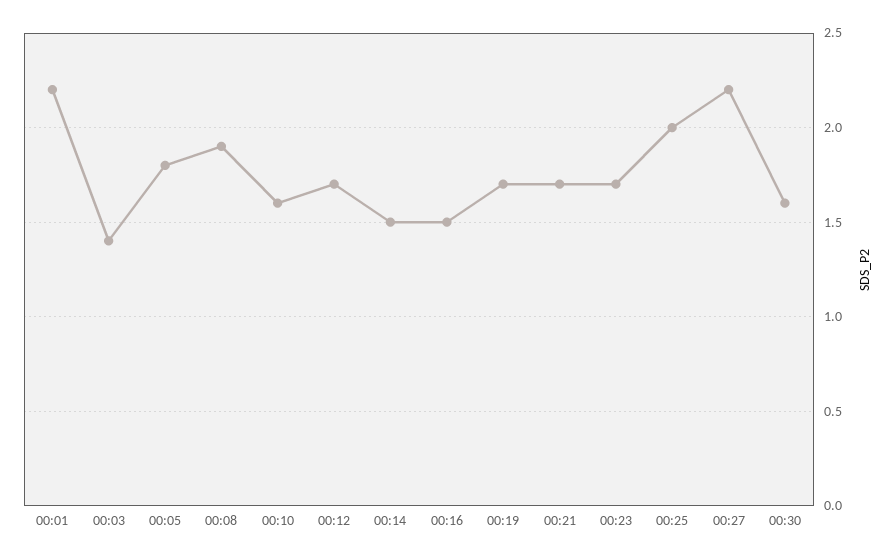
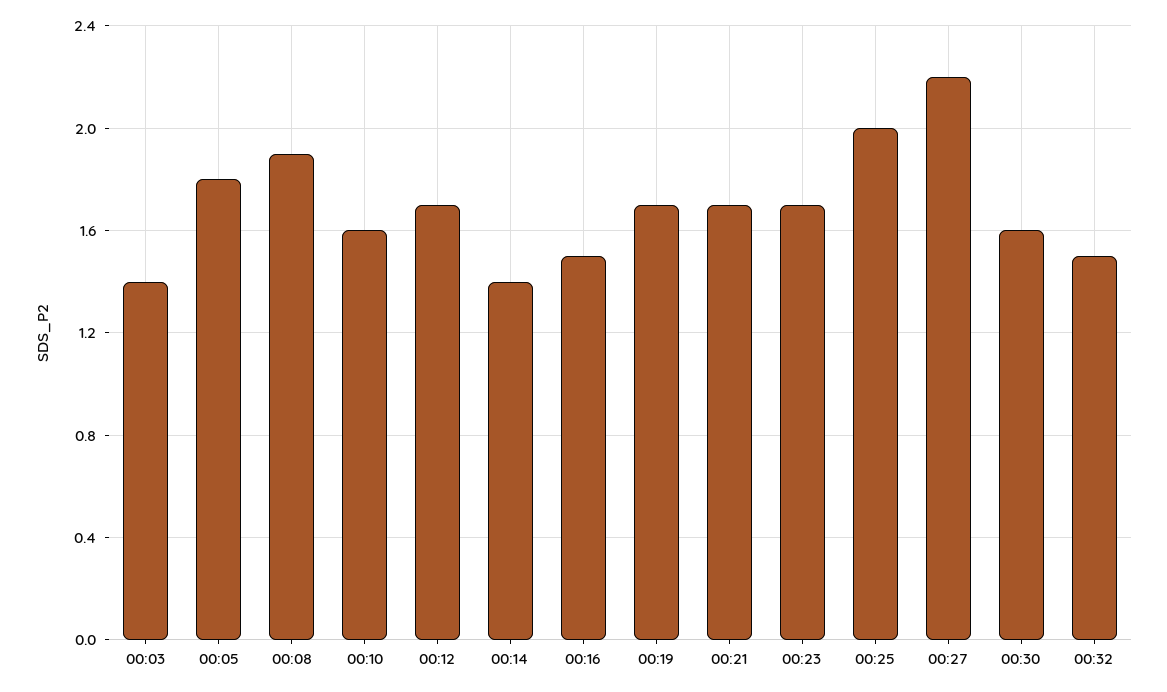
00:01: 2.2 -> none
00:14: 1.5 -> 1.4
00:32: none -> 1.5

